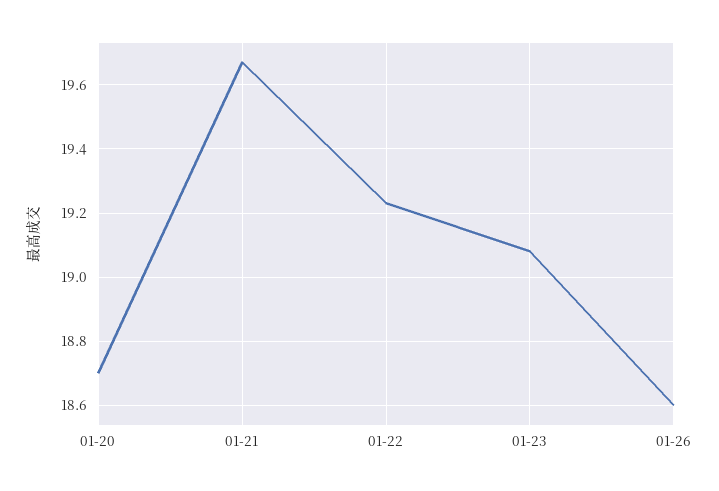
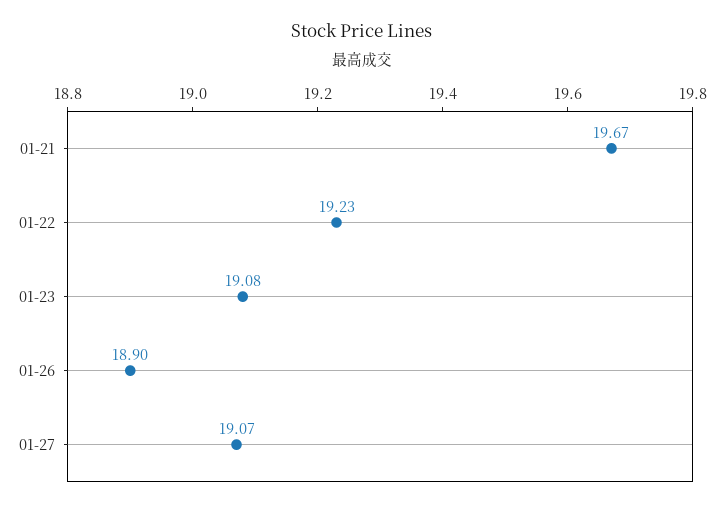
01-20: 18.7 -> none
01-26: 18.6 -> 18.9
01-27: none -> 19.07

